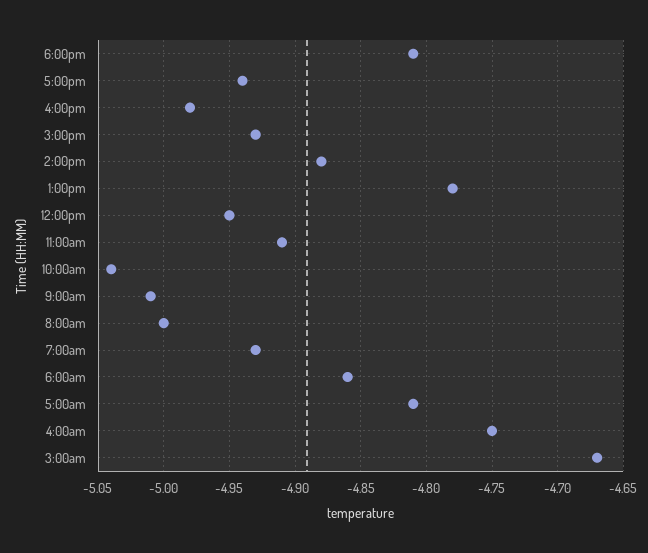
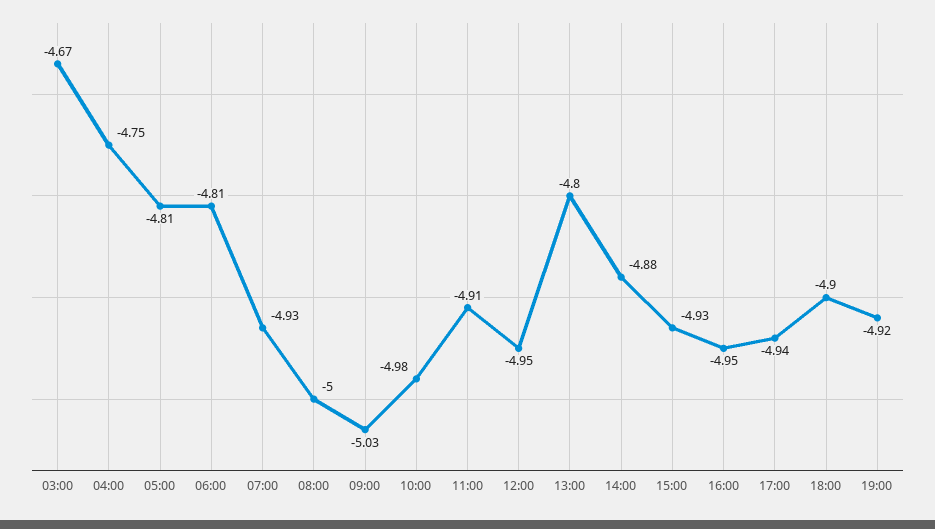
6:00pm: -4.81 -> -4.9
4:00pm: -4.98 -> -4.95
1:00pm: -4.78 -> -4.8
10:00am: -5.04 -> -4.98
9:00am: -5.01 -> -5.03
6:00am: -4.86 -> -4.81
19:00: none -> -4.92

